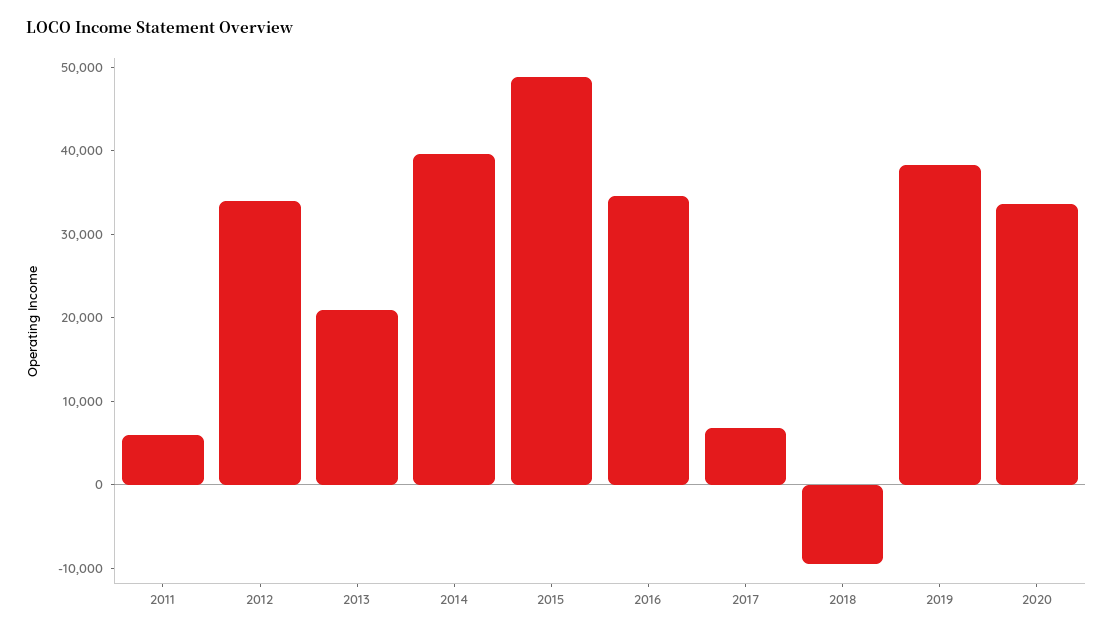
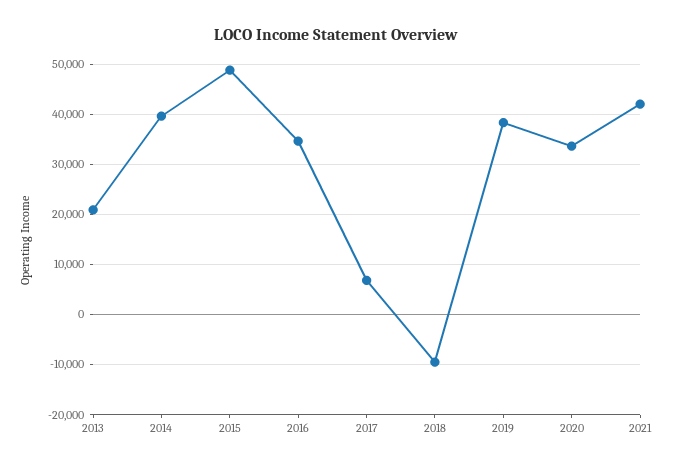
2011: 6000 -> none
2012: 34000 -> none
2021: none -> 42000

